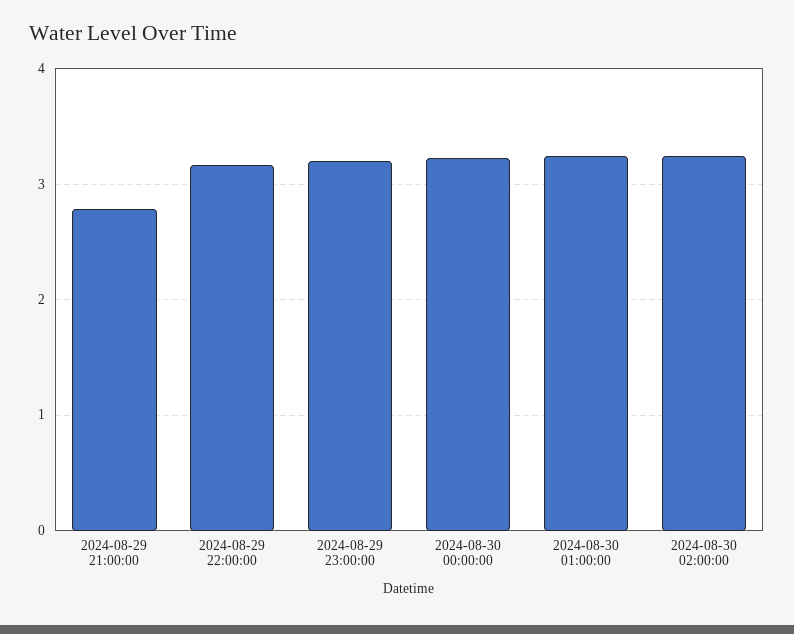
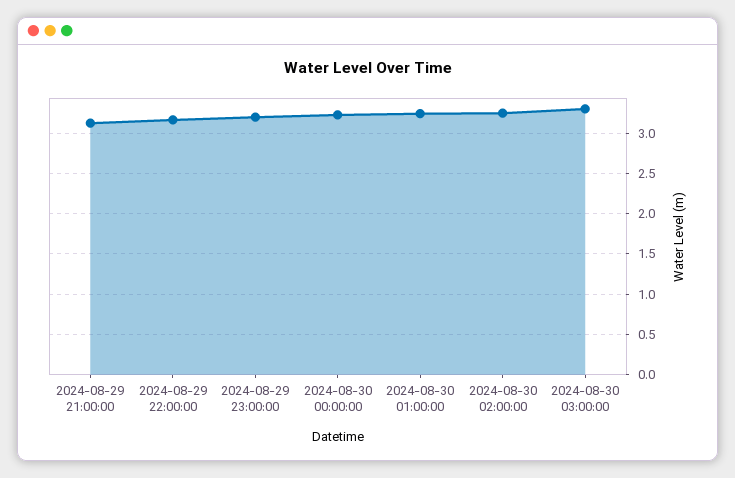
2024-08-29 21:00:00: 2.8 -> 3.1
2024-08-30 03:00:00: none -> 3.3

